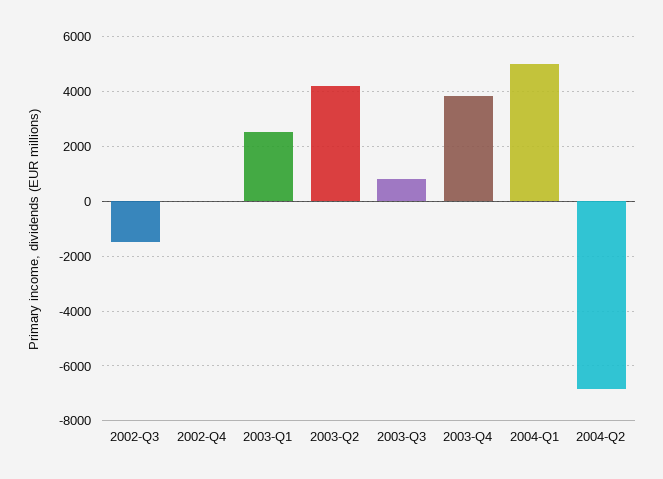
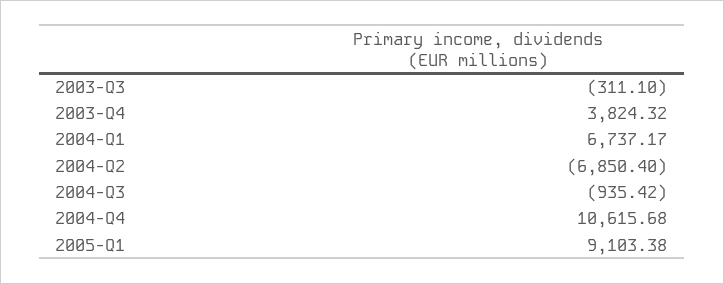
2002-Q3: -1500 -> none
2002-Q4: 0 -> none
2003-Q1: 2500 -> none
2003-Q2: 4250 -> none
2003-Q3: 750 -> -311.1
2004-Q1: 5000 -> 6737.17
2004-Q3: none -> -935.42
2004-Q4: none -> 10615.68
2005-Q1: none -> 9103.38

